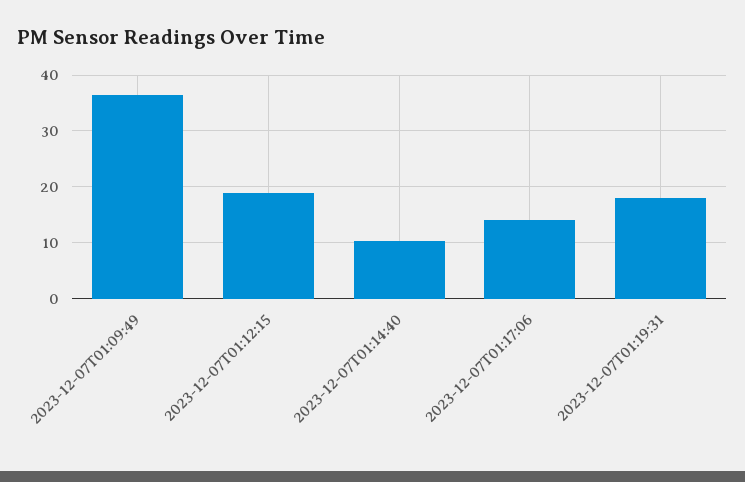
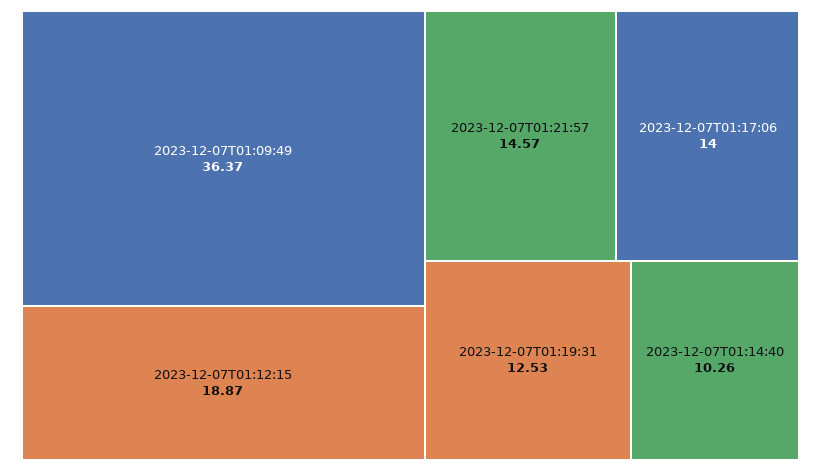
2023-12-07T01:19:31: 18 -> 12.53
2023-12-07T01:21:57: none -> 14.57

